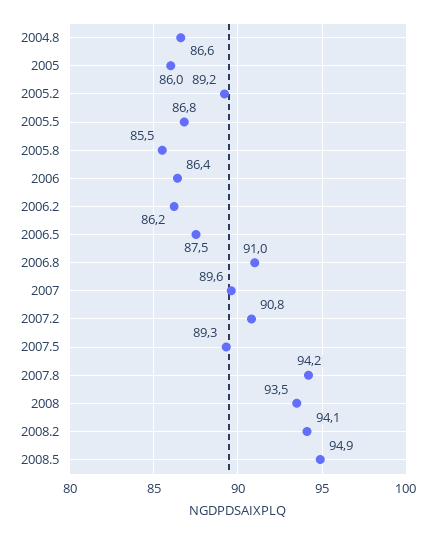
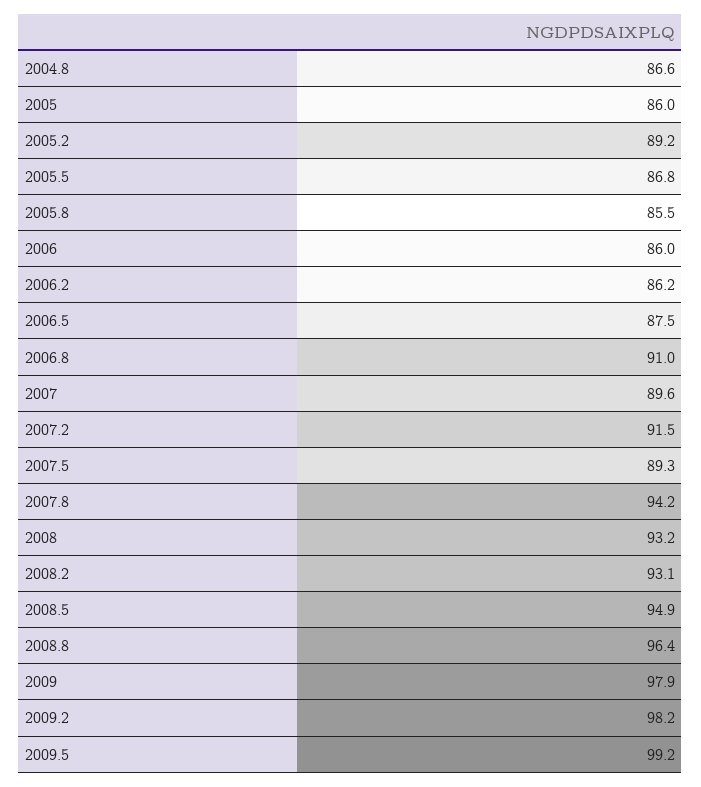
2006: 86.4 -> 86
2007.2: 90.8 -> 91.5
2008: 93.5 -> 93.2
2008.2: 94.1 -> 93.1
2008.8: none -> 96.4
2009: none -> 97.9
2009.2: none -> 98.2
2009.5: none -> 99.2

